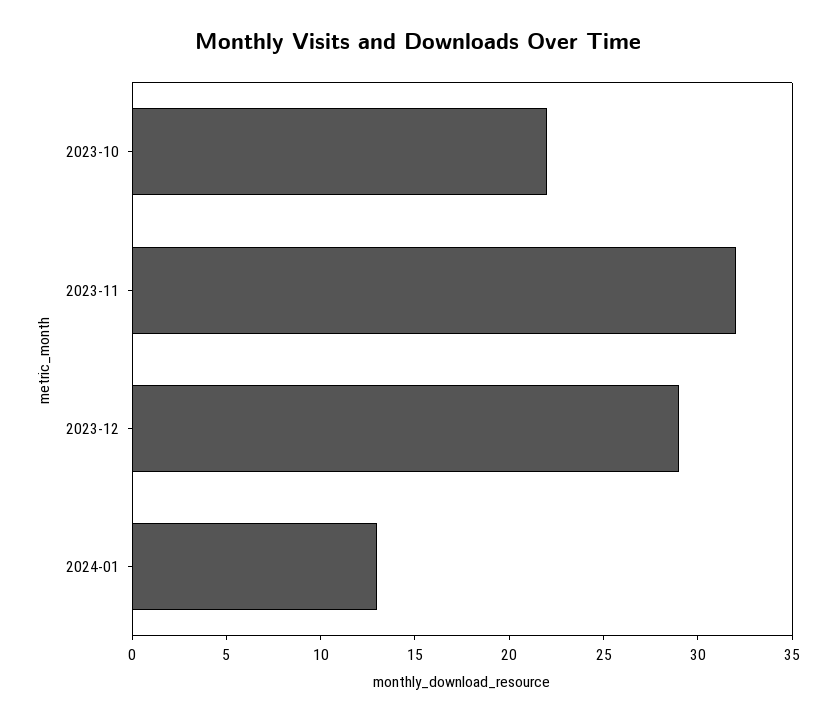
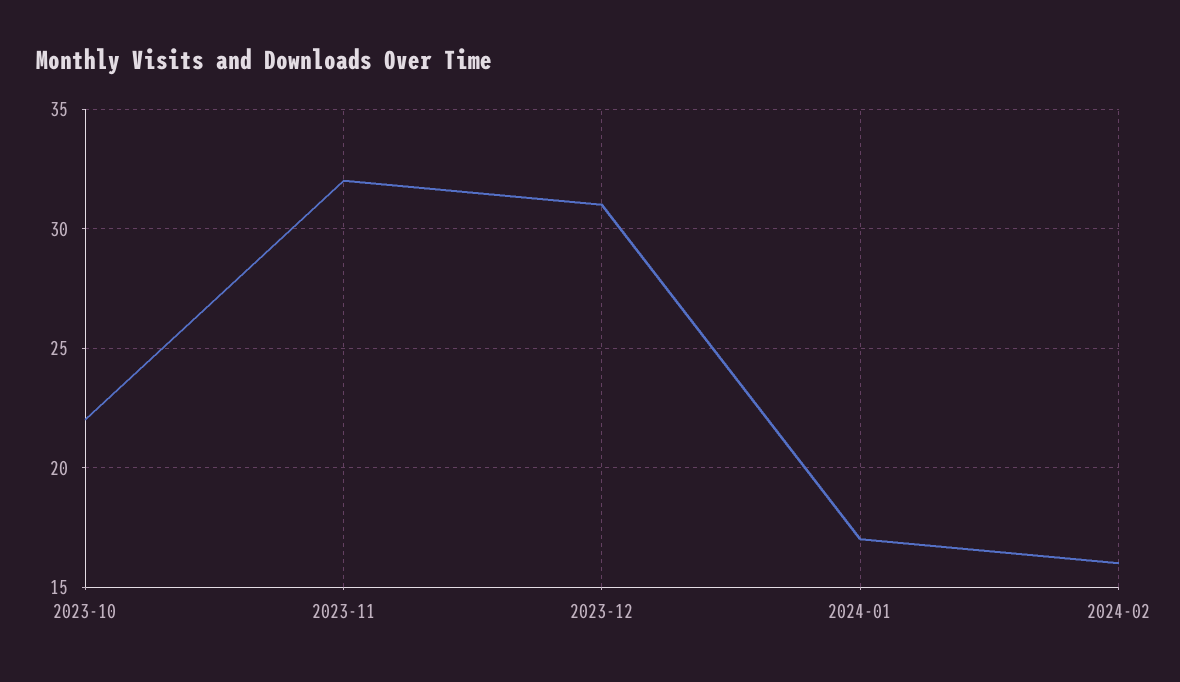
2023-12: 29 -> 31
2024-01: 13 -> 17
2024-02: none -> 16

